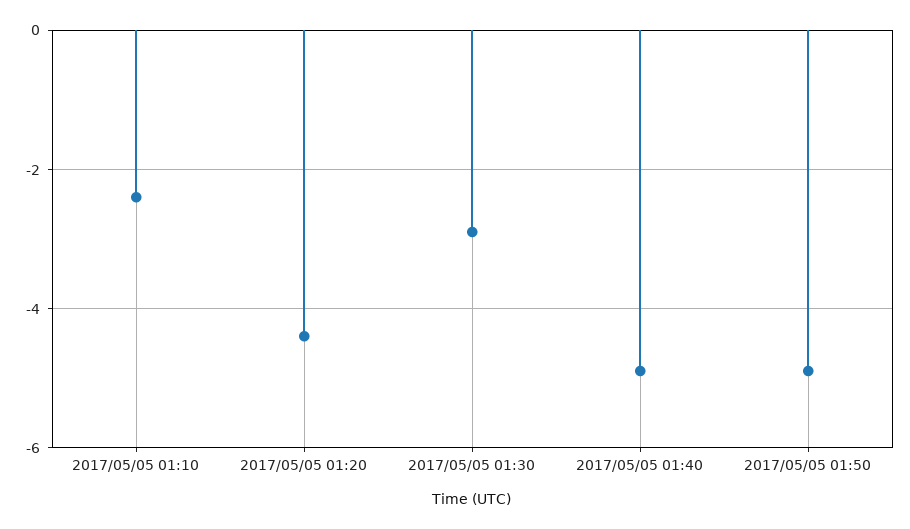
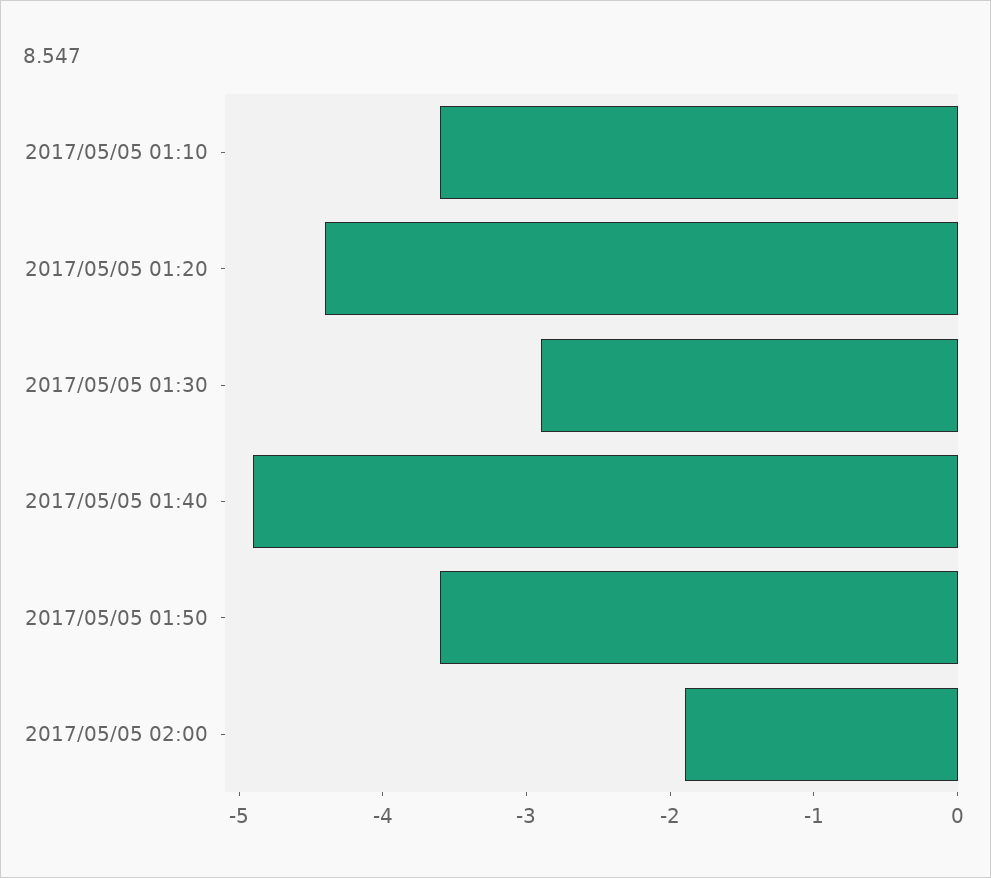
2017/05/05 01:10: -2.5 -> -3.6
2017/05/05 01:50: -5 -> -3.6
2017/05/05 02:00: none -> -1.9

